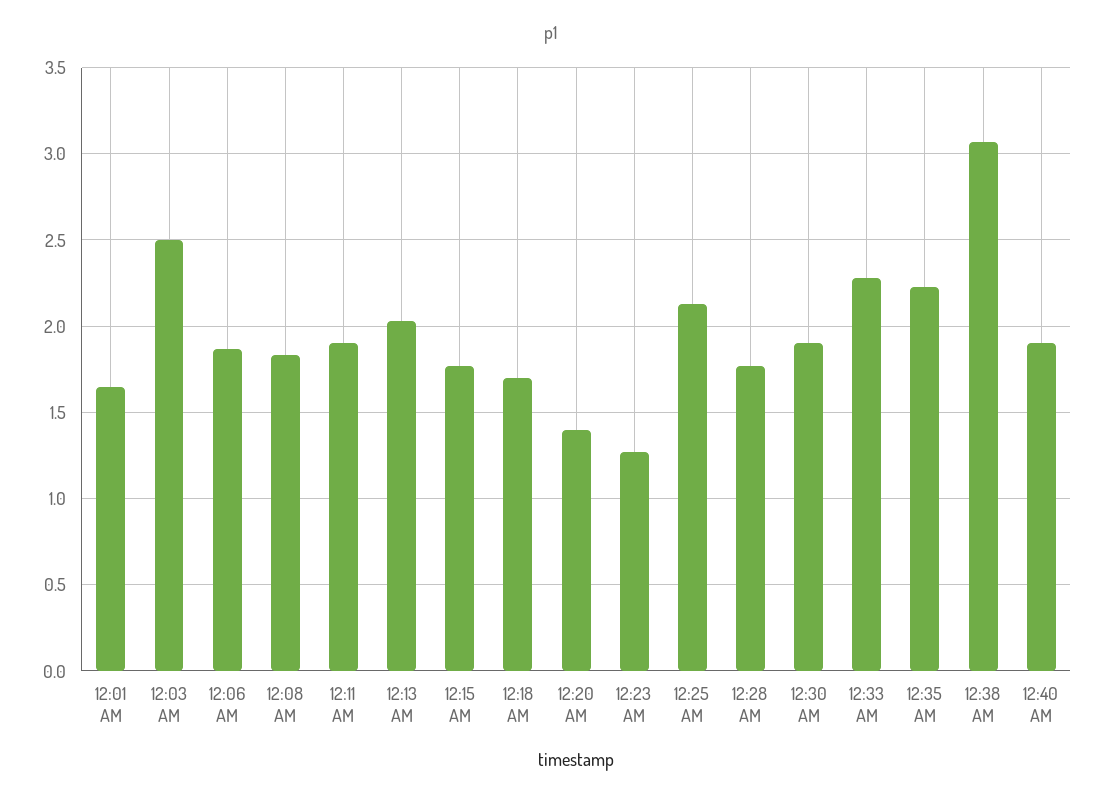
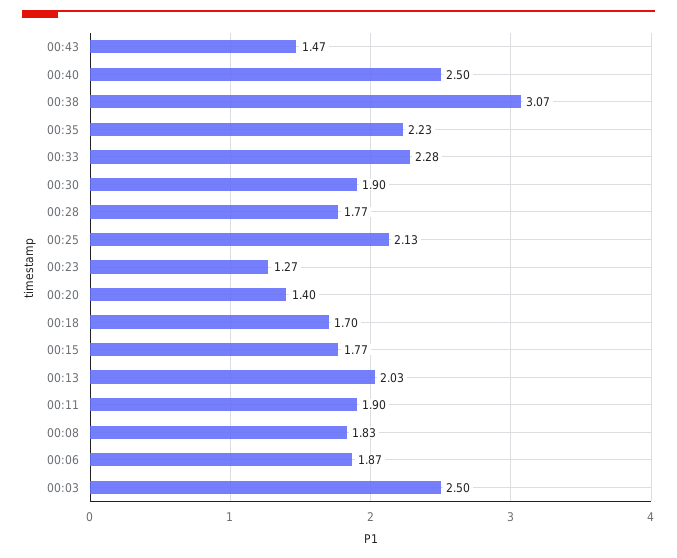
12:01 AM: 1.65 -> none
12:40 AM: 1.9 -> 2.5
00:43: none -> 1.47

